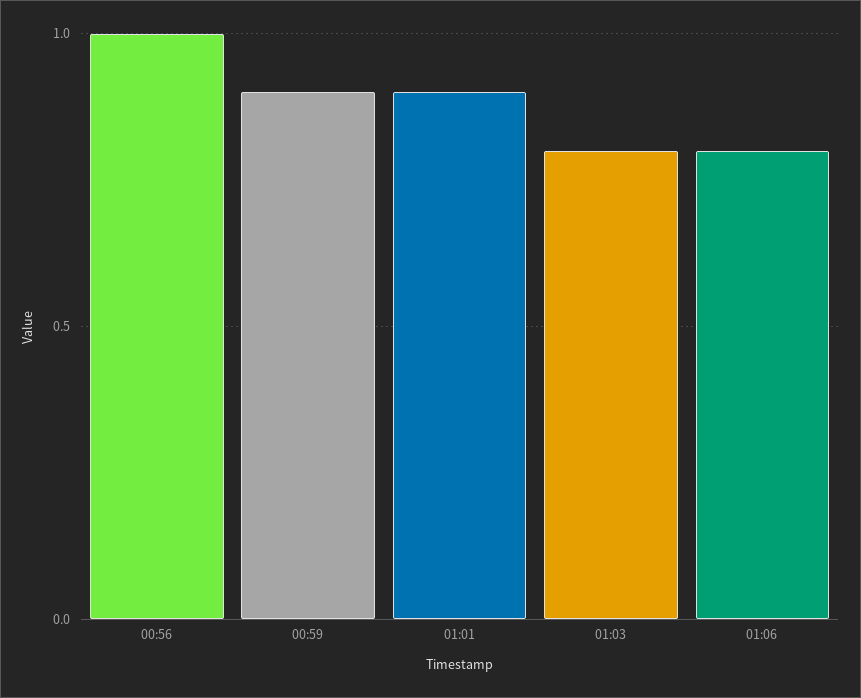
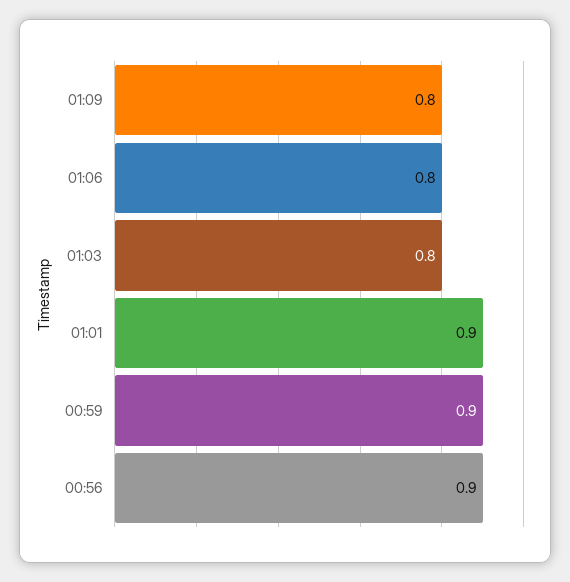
00:56: 1 -> 0.9
01:09: none -> 0.8

